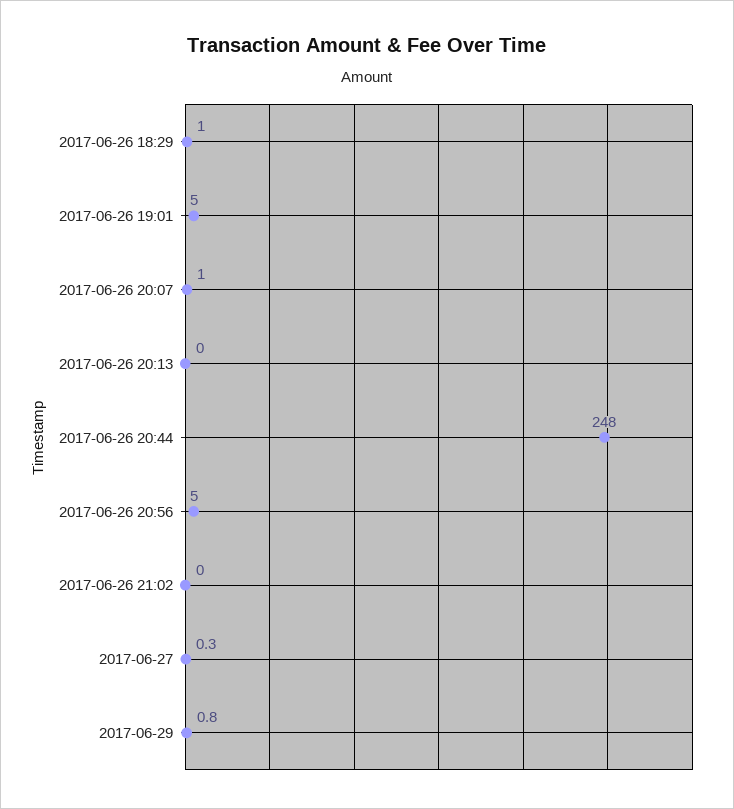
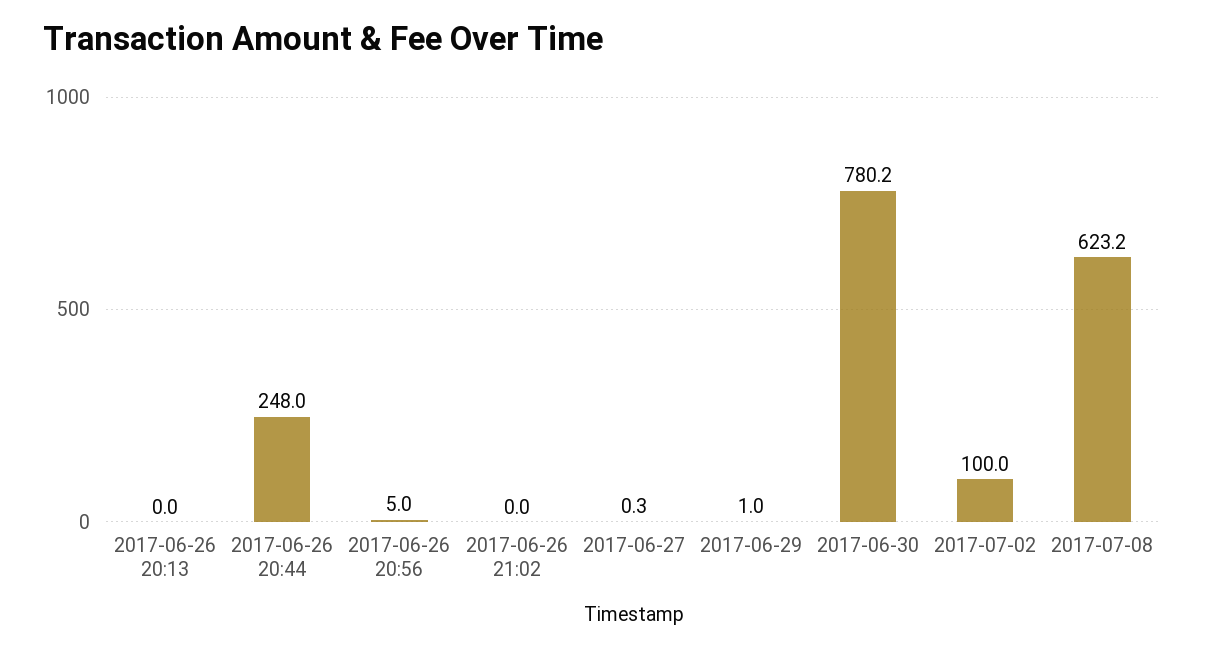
2017-06-26 18:29: 1 -> none
2017-06-26 19:01: 5 -> none
2017-06-26 20:07: 1 -> none
2017-06-29: 0.8 -> 1
2017-06-30: none -> 780.2
2017-07-02: none -> 100
2017-07-08: none -> 623.2

